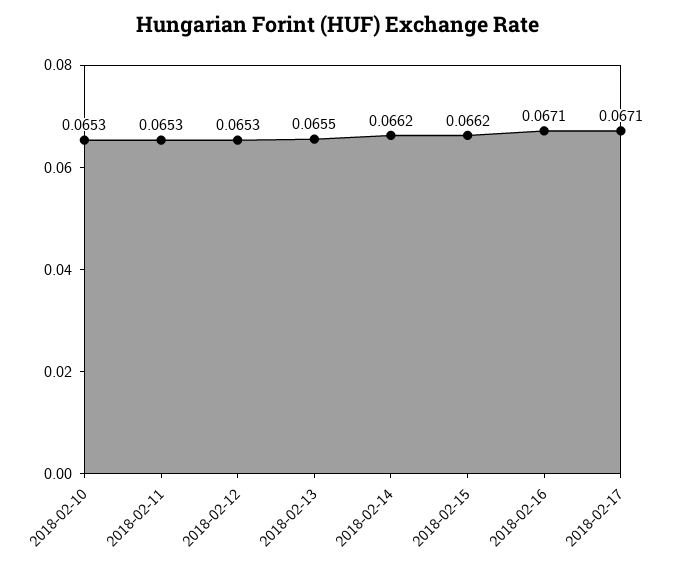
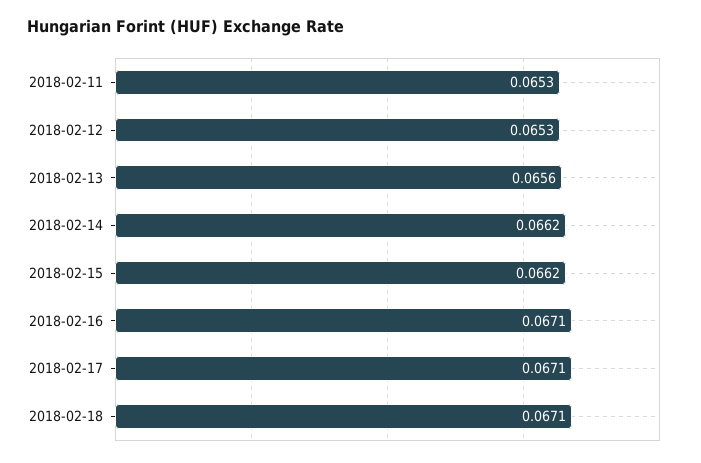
2018-02-10: 0.0653 -> none
2018-02-13: 0.0655 -> 0.0656
2018-02-18: none -> 0.0671

